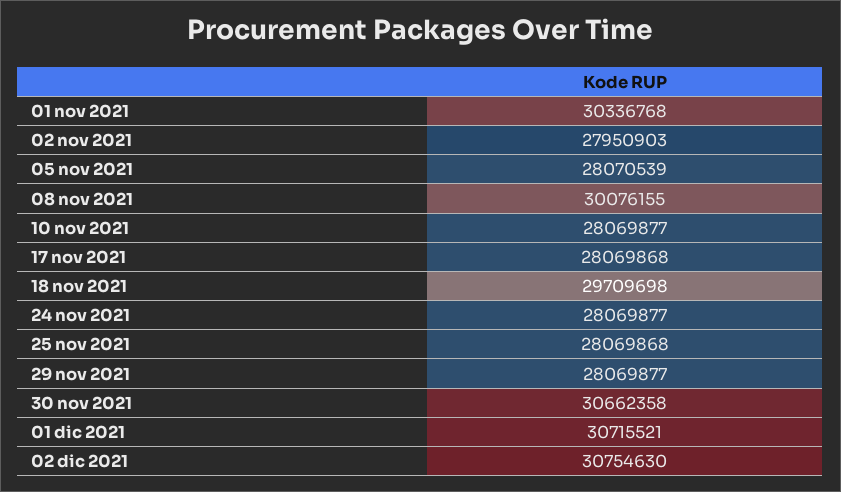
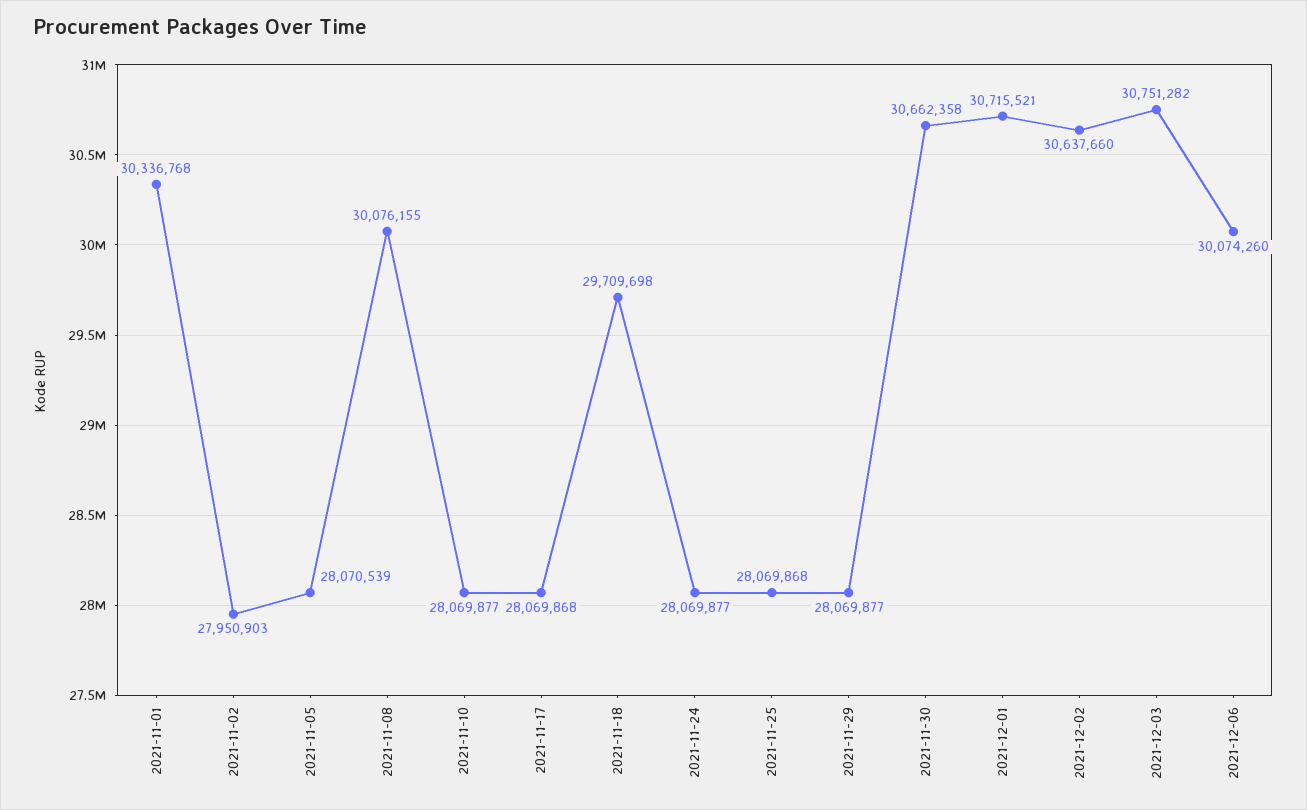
02 dic 2021: 30754630 -> 30637660
2021-12-03: none -> 30751282
2021-12-06: none -> 30074260

